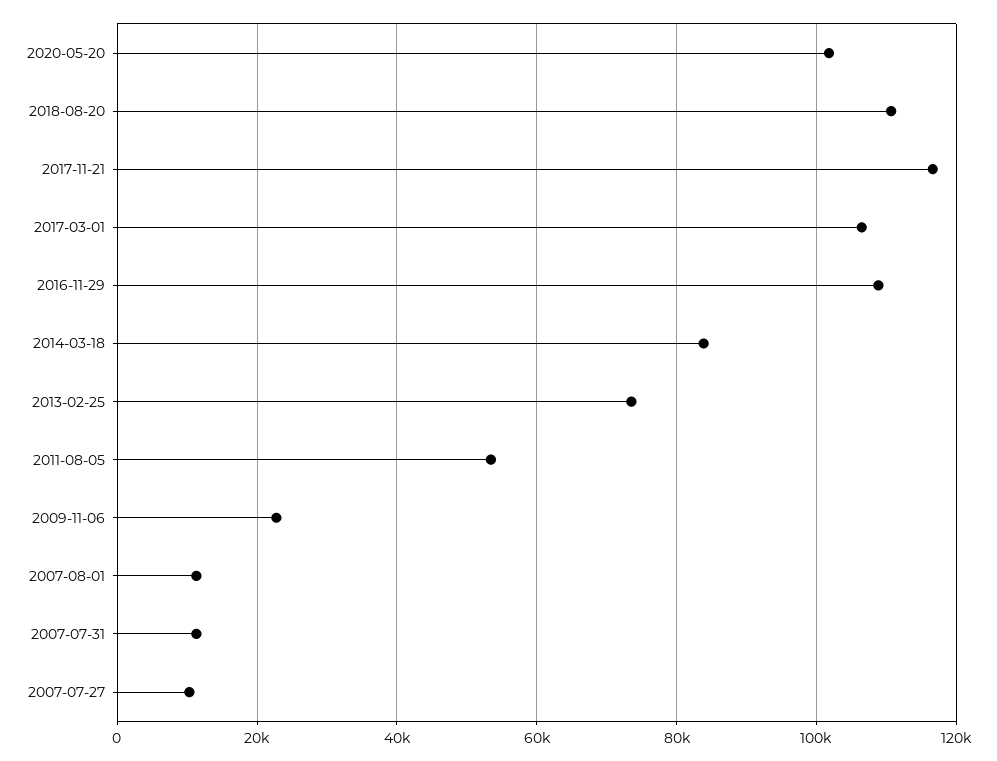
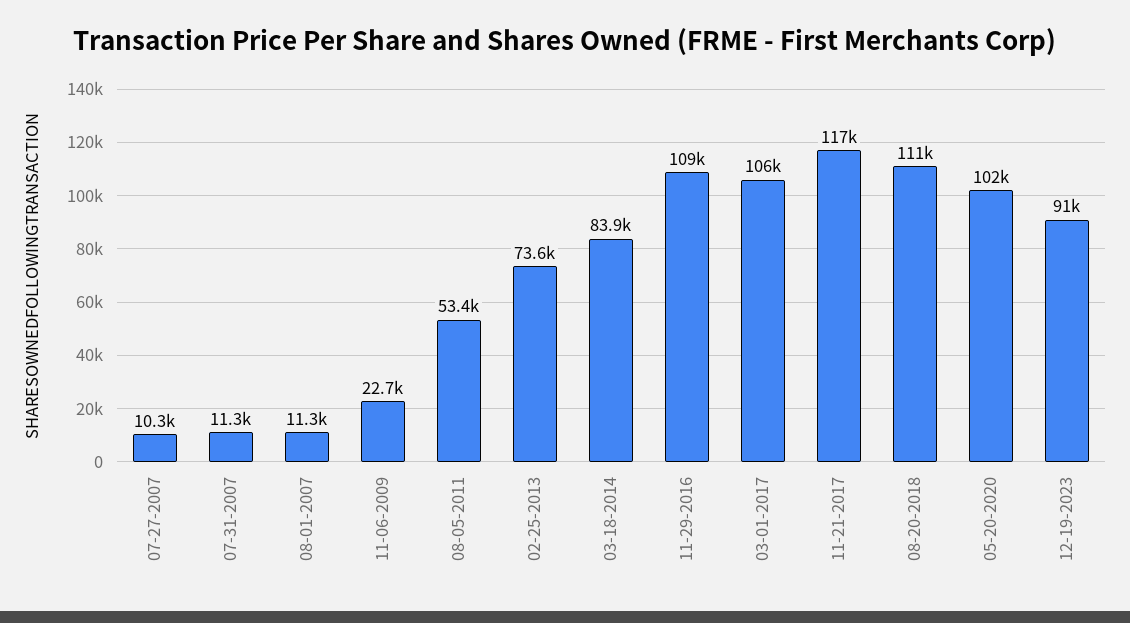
12-19-2023: none -> 91000

